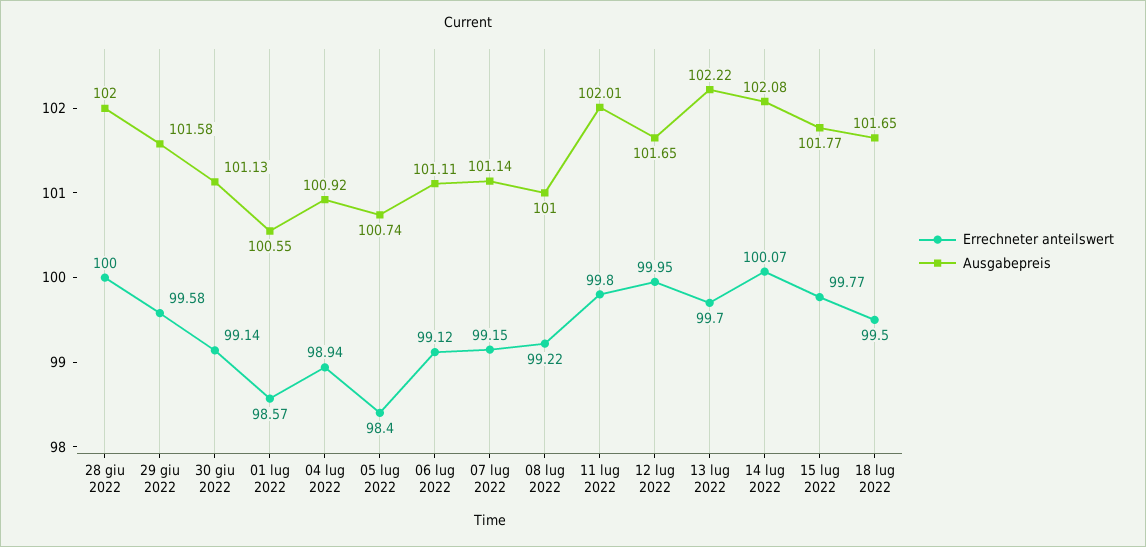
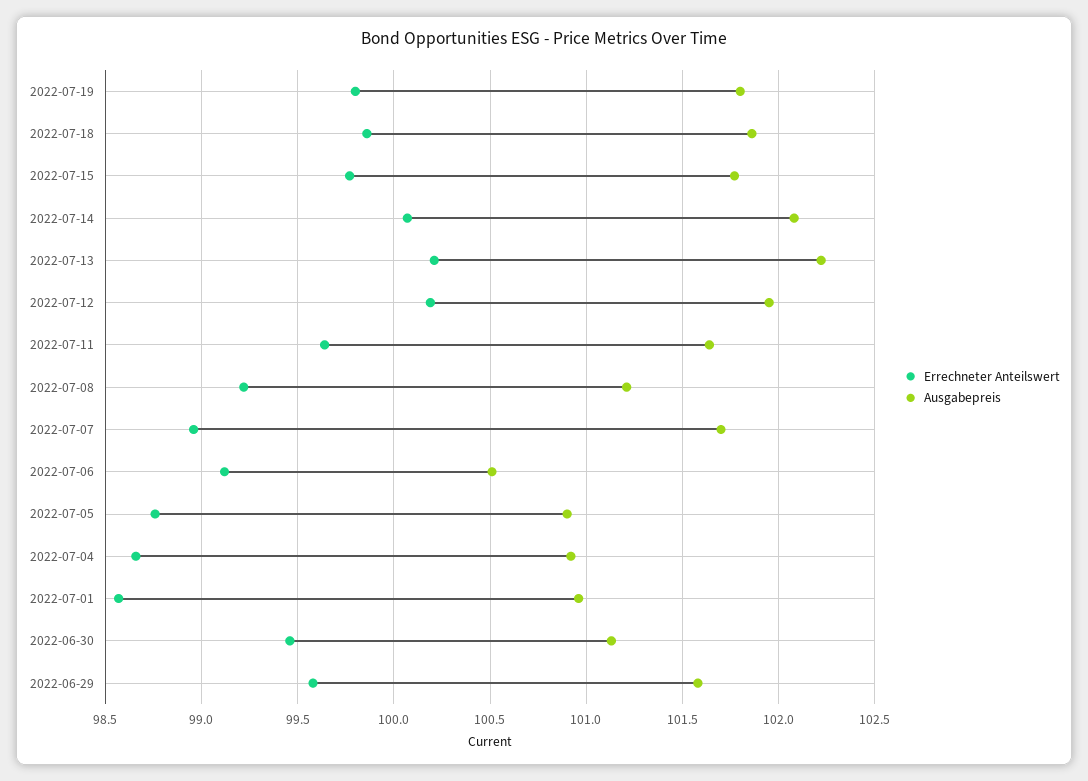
Errechneter anteilswert, 28 giu 2022: 100 -> none
Ausgabepreis, 28 giu 2022: 102 -> none
Errechneter anteilswert, 30 giu 2022: 99.14 -> 99.45
Ausgabepreis, 01 lug 2022: 100.55 -> 100.95
Errechneter anteilswert, 04 lug 2022: 98.94 -> 98.65
Errechneter anteilswert, 05 lug 2022: 98.4 -> 98.75
Ausgabepreis, 05 lug 2022: 100.74 -> 100.9
Ausgabepreis, 06 lug 2022: 101.11 -> 100.5
Errechneter anteilswert, 07 lug 2022: 99.15 -> 98.95
Ausgabepreis, 07 lug 2022: 101.14 -> 101.7
Ausgabepreis, 08 lug 2022: 101 -> 101.2
Errechneter anteilswert, 11 lug 2022: 99.8 -> 99.65
Ausgabepreis, 11 lug 2022: 102.01 -> 101.65
Errechneter anteilswert, 12 lug 2022: 99.95 -> 100.2
Ausgabepreis, 12 lug 2022: 101.65 -> 101.95
Errechneter anteilswert, 13 lug 2022: 99.7 -> 100.2
Errechneter anteilswert, 18 lug 2022: 99.5 -> 99.85
Ausgabepreis, 18 lug 2022: 101.65 -> 101.85
Errechneter anteilswert, 2022-07-19: none -> 99.8
Ausgabepreis, 2022-07-19: none -> 101.8

